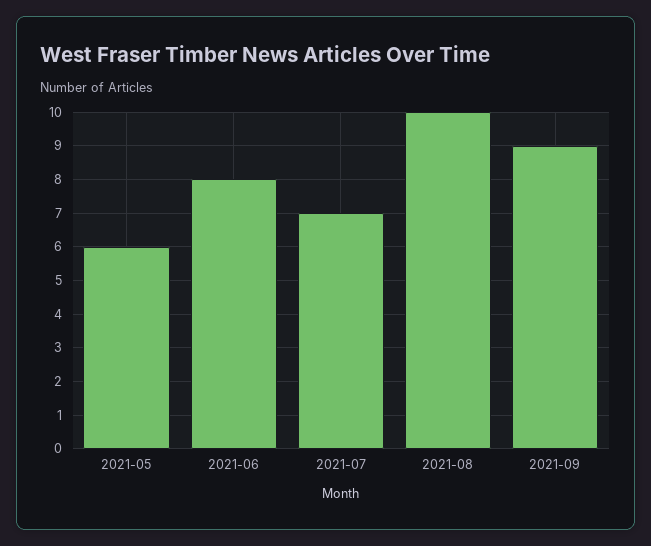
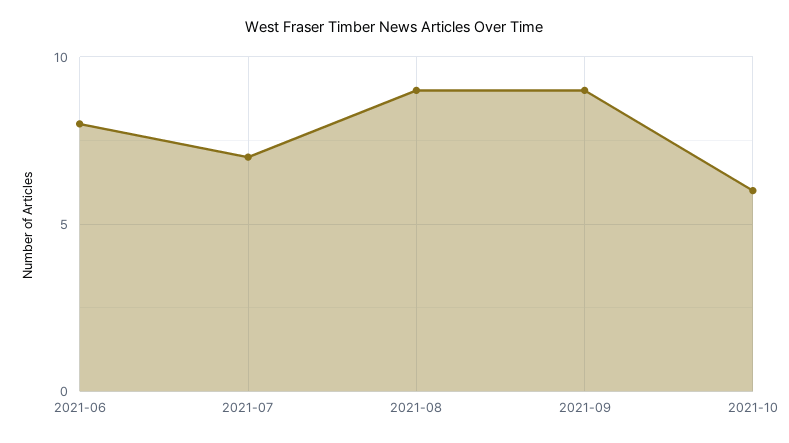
2021-05: 6 -> none
2021-08: 10 -> 9
2021-10: none -> 6

